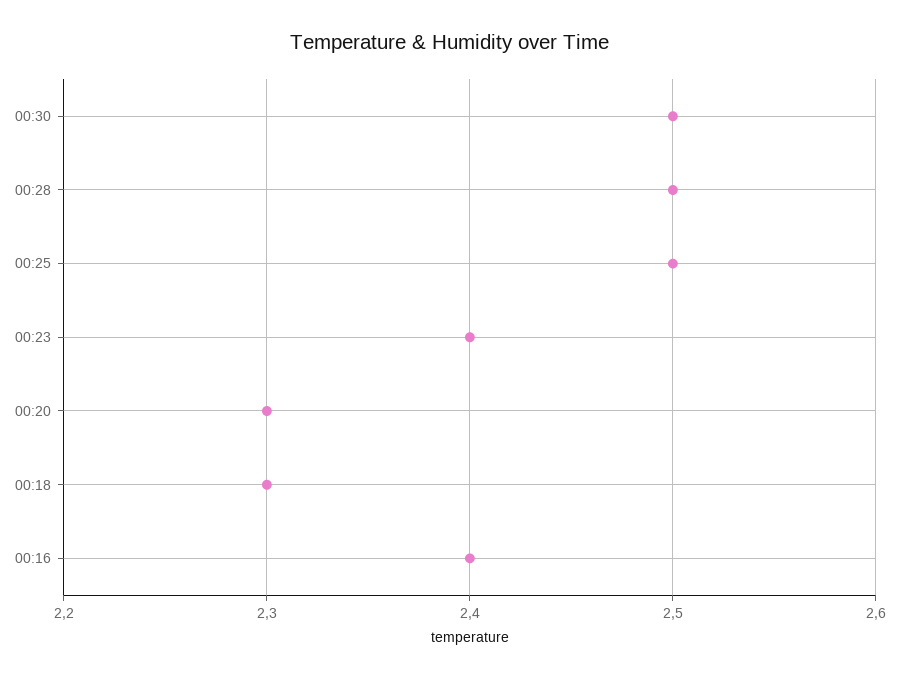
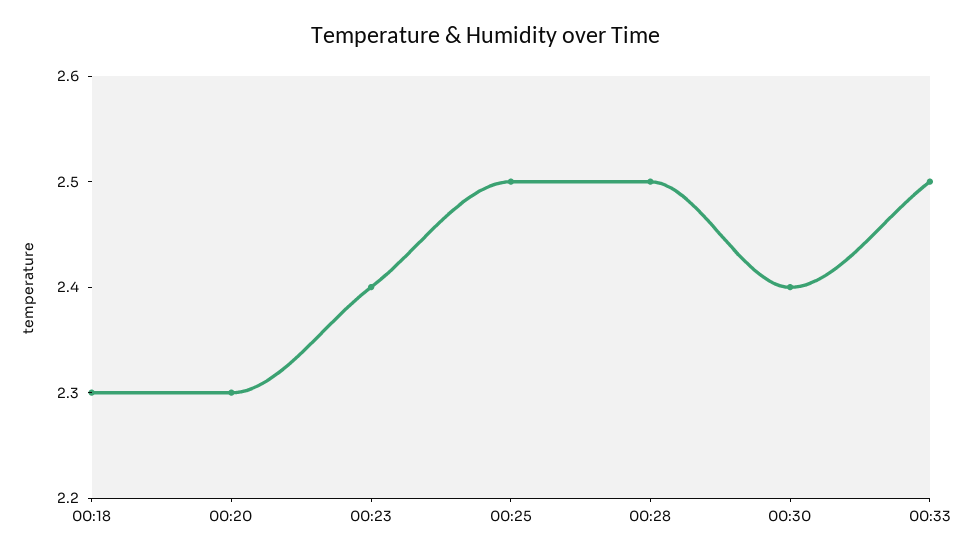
00:30: 2.5 -> 2.4
00:16: 2.4 -> none
00:33: none -> 2.5

